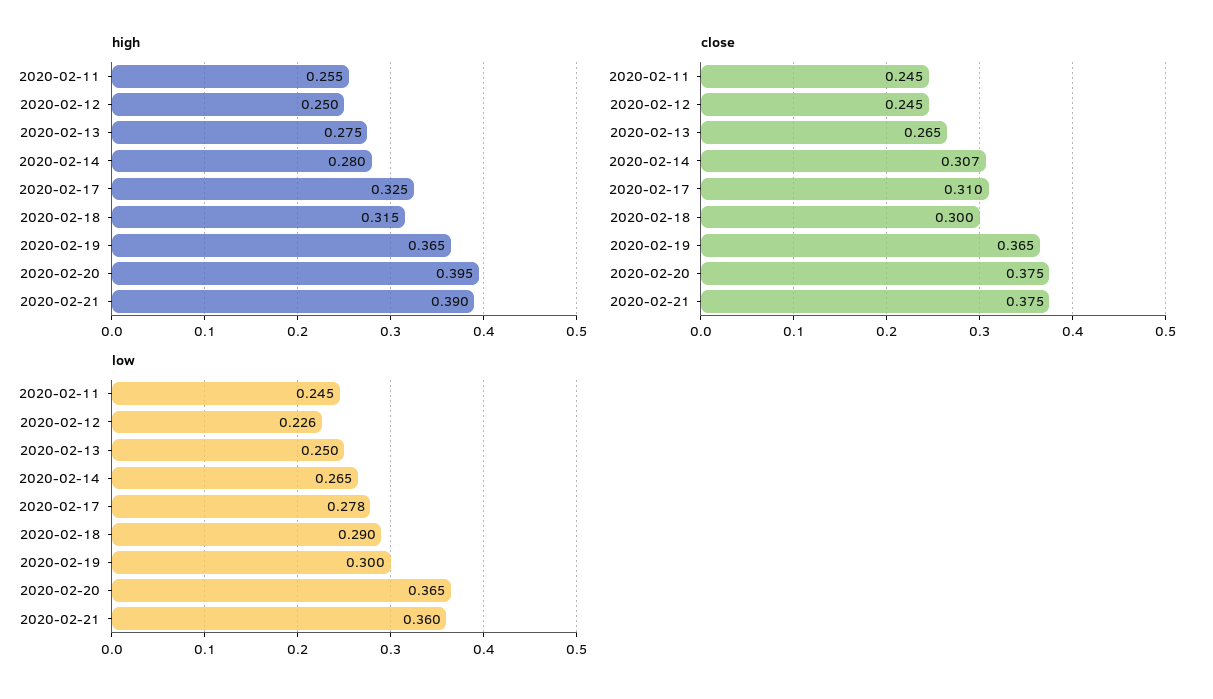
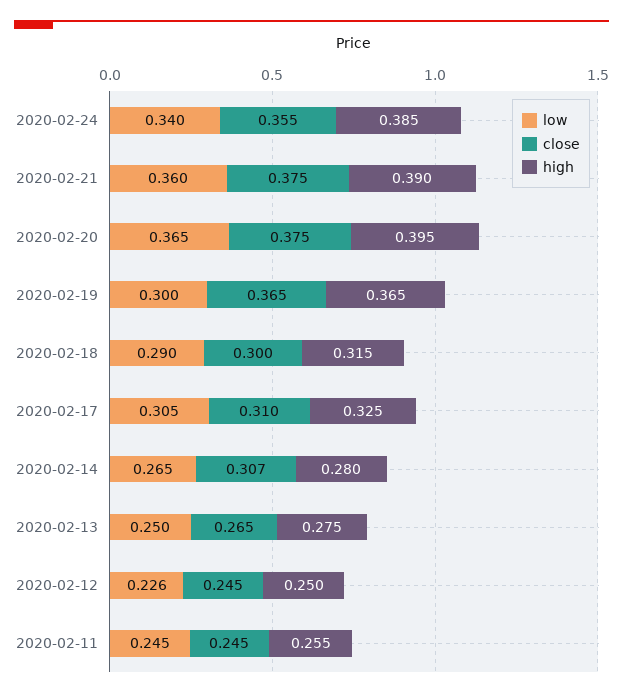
low, 2020-02-17: 0.278 -> 0.305
low, 2020-02-24: none -> 0.34
close, 2020-02-24: none -> 0.355
high, 2020-02-24: none -> 0.385

